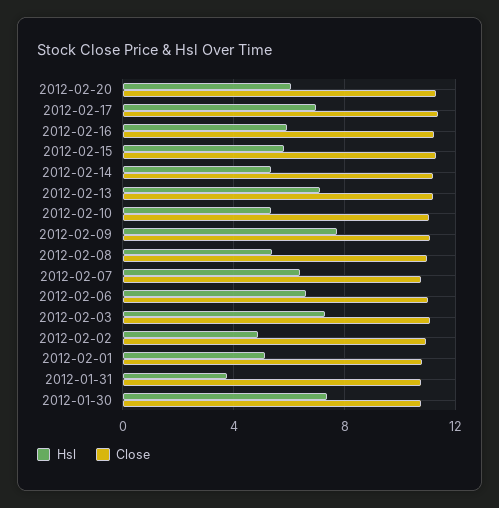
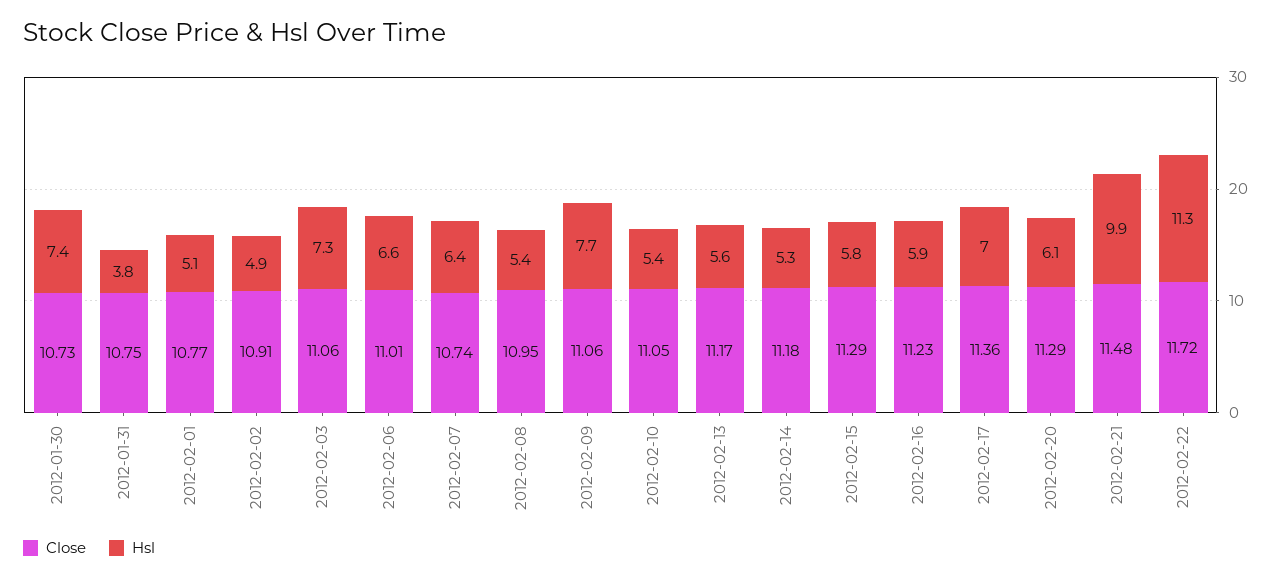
Hsl, 2012-02-13: 7 -> 5.6
Close, 2012-02-21: none -> 11.48
Hsl, 2012-02-21: none -> 9.9
Close, 2012-02-22: none -> 11.72
Hsl, 2012-02-22: none -> 11.3

